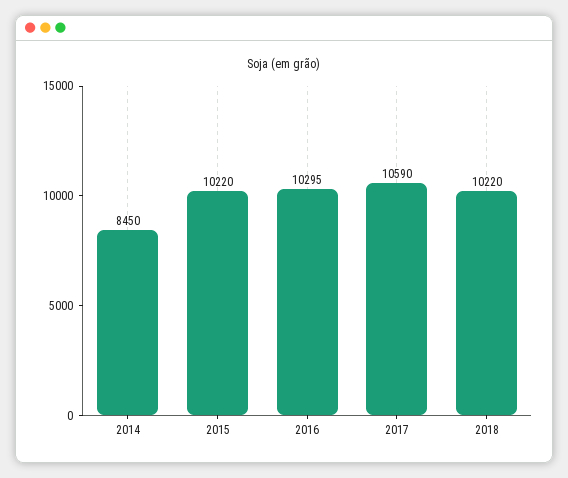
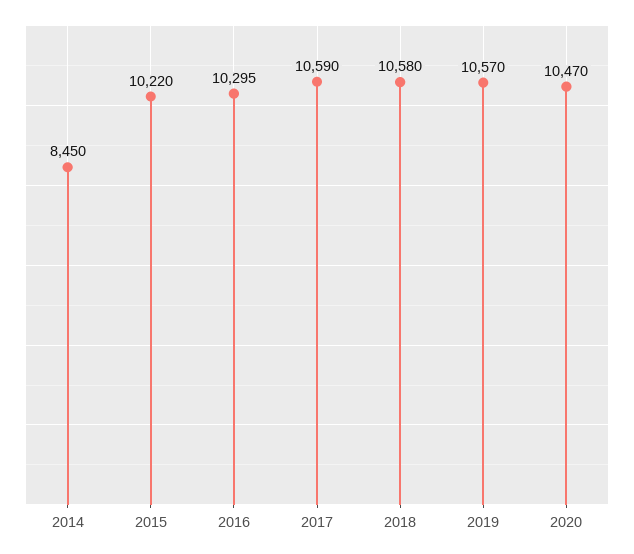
2018: 10220 -> 10580
2019: none -> 10570
2020: none -> 10470

